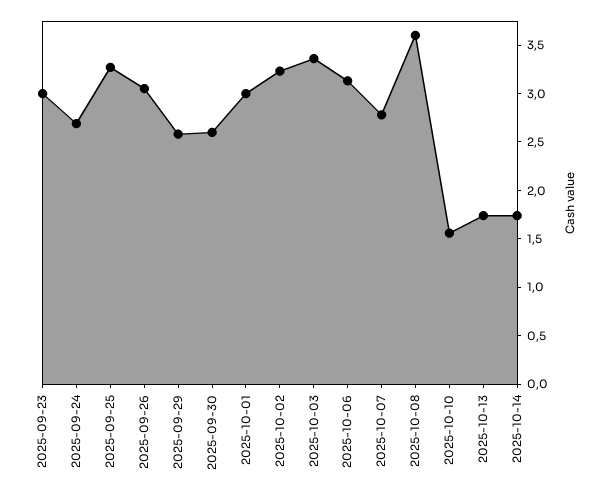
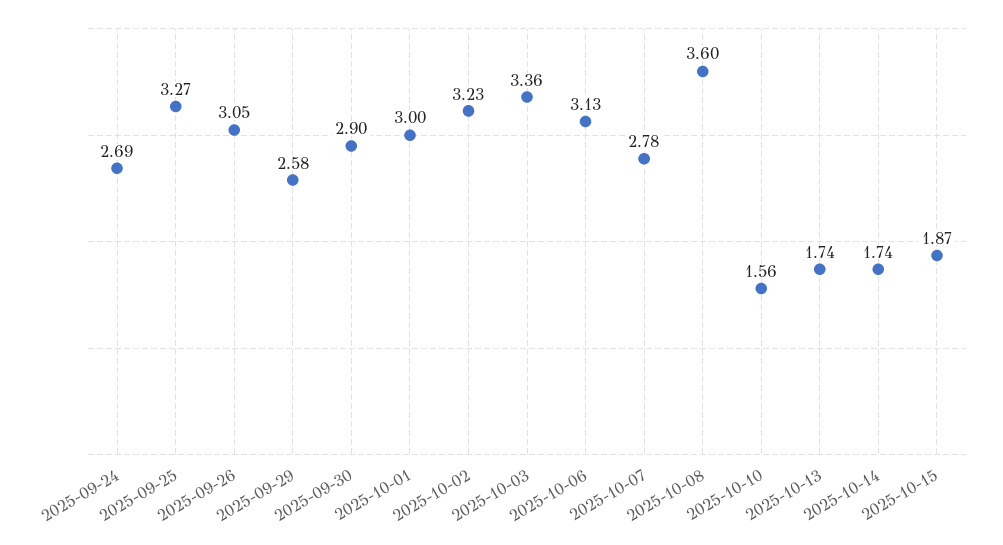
2025-09-23: 3 -> none
2025-09-30: 2.6 -> 2.9
2025-10-15: none -> 1.87

